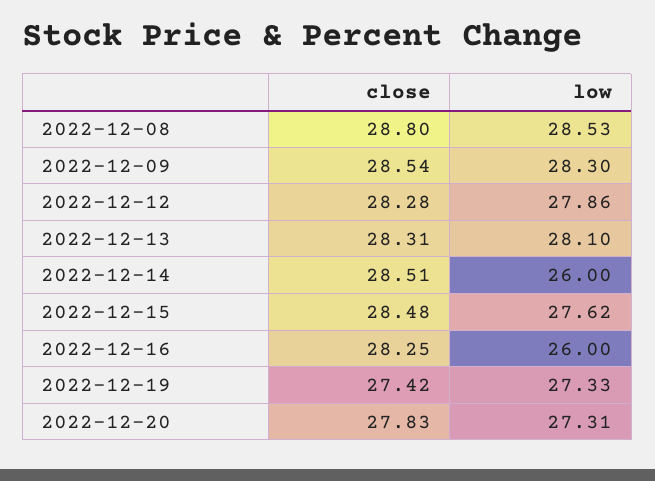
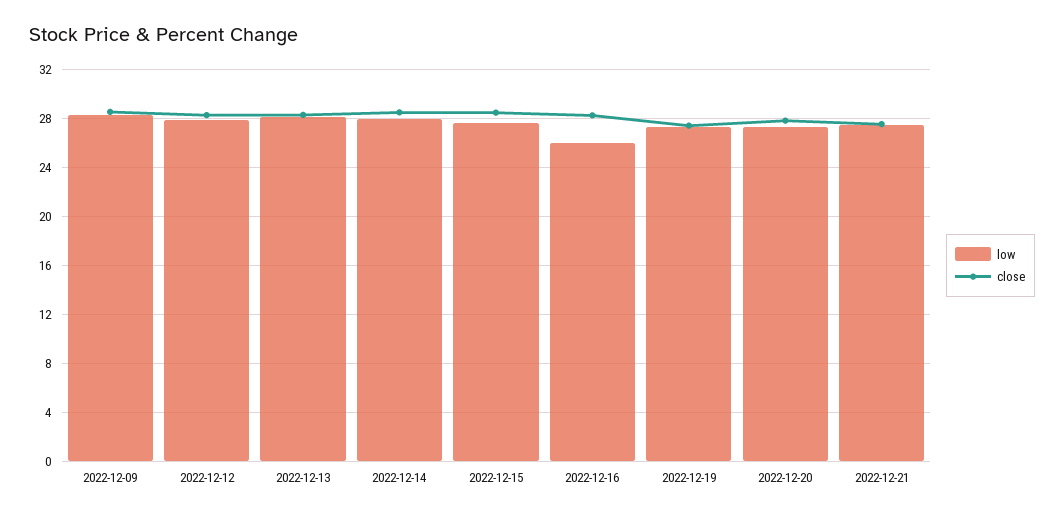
close, 2022-12-08: 28.8 -> none
low, 2022-12-08: 28.53 -> none
low, 2022-12-14: 26 -> 28
low, 2022-12-21: none -> 27.5
close, 2022-12-21: none -> 27.5

